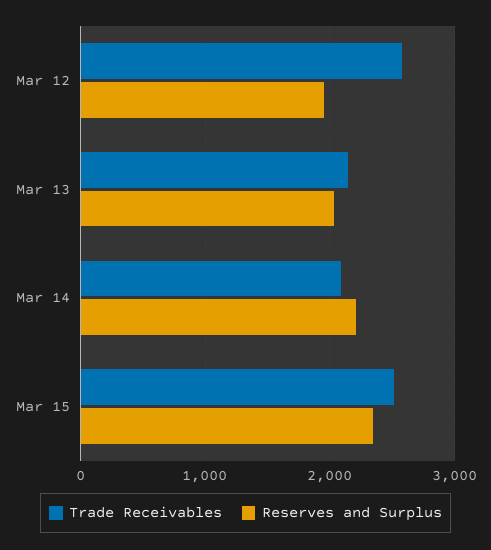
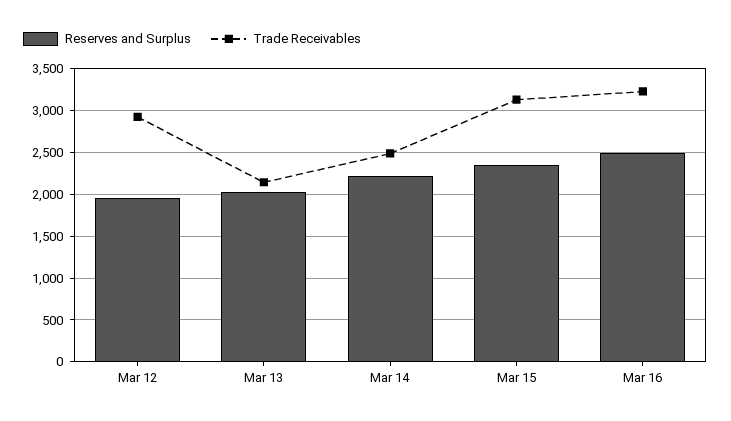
Trade Receivables, Mar 12: 2600 -> 2900
Trade Receivables, Mar 14: 2100 -> 2500
Trade Receivables, Mar 15: 2500 -> 3100
Reserves and Surplus, Mar 16: none -> 2500
Trade Receivables, Mar 16: none -> 3200

